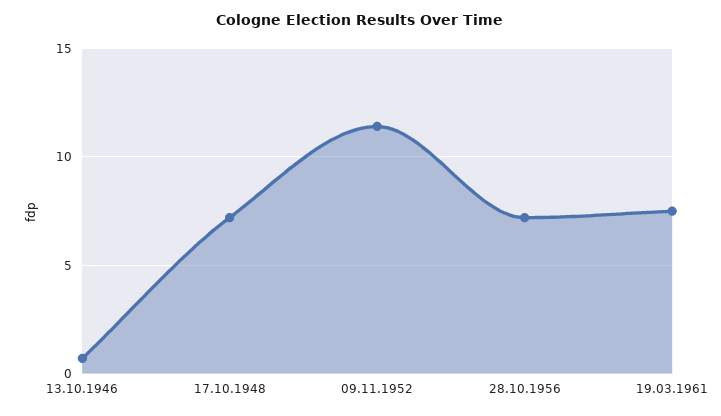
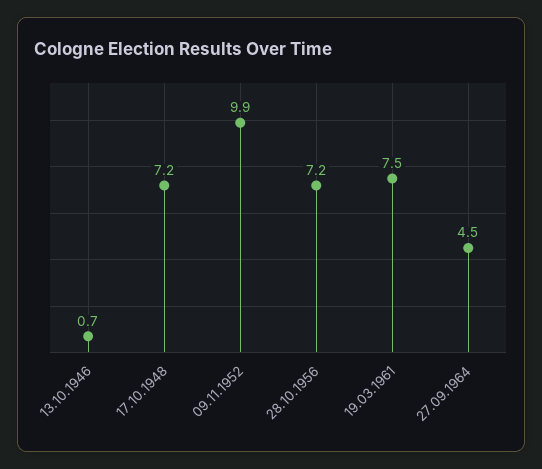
09.11.1952: 11.5 -> 9.9
27.09.1964: none -> 4.5

